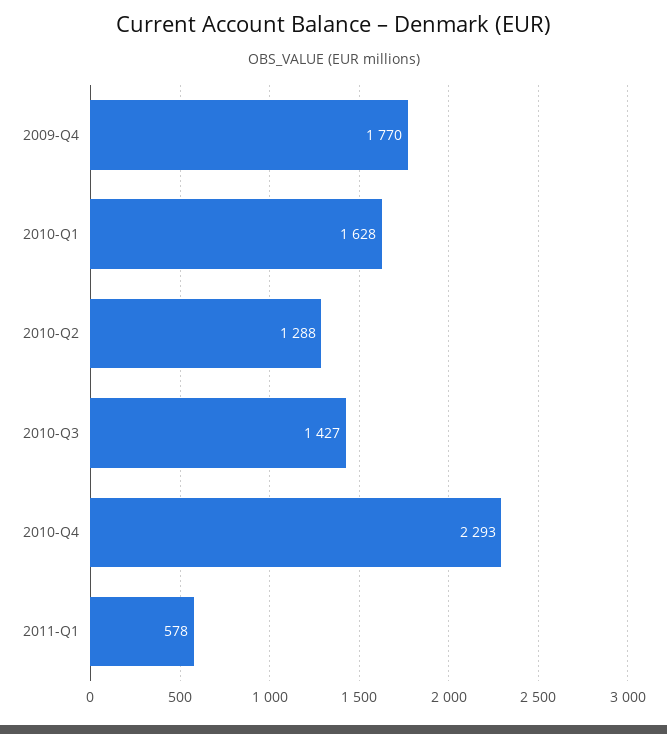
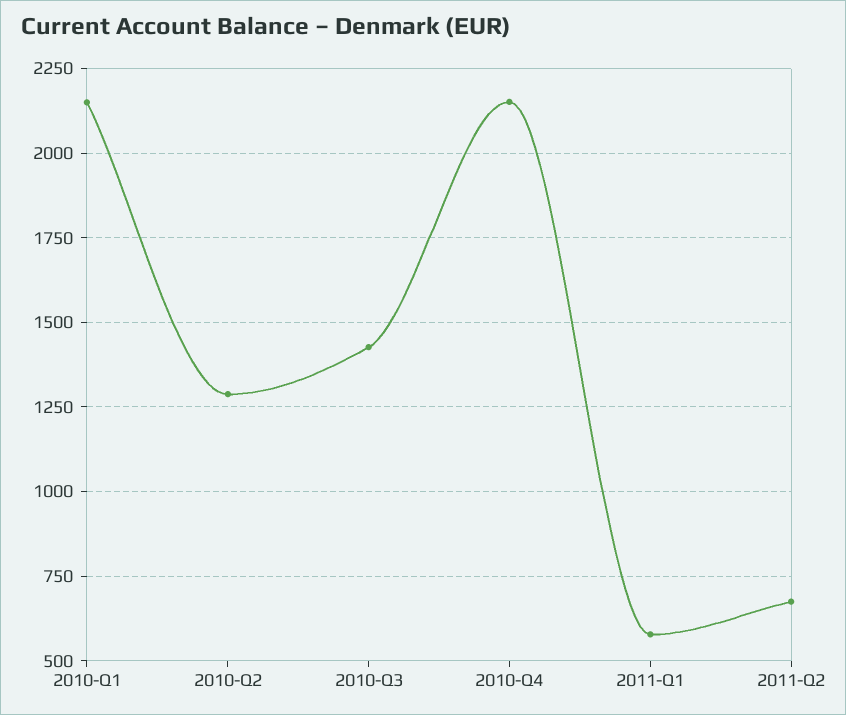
2009-Q4: 1770 -> none
2010-Q1: 1628 -> 2150
2010-Q4: 2293 -> 2150
2011-Q2: none -> 675

